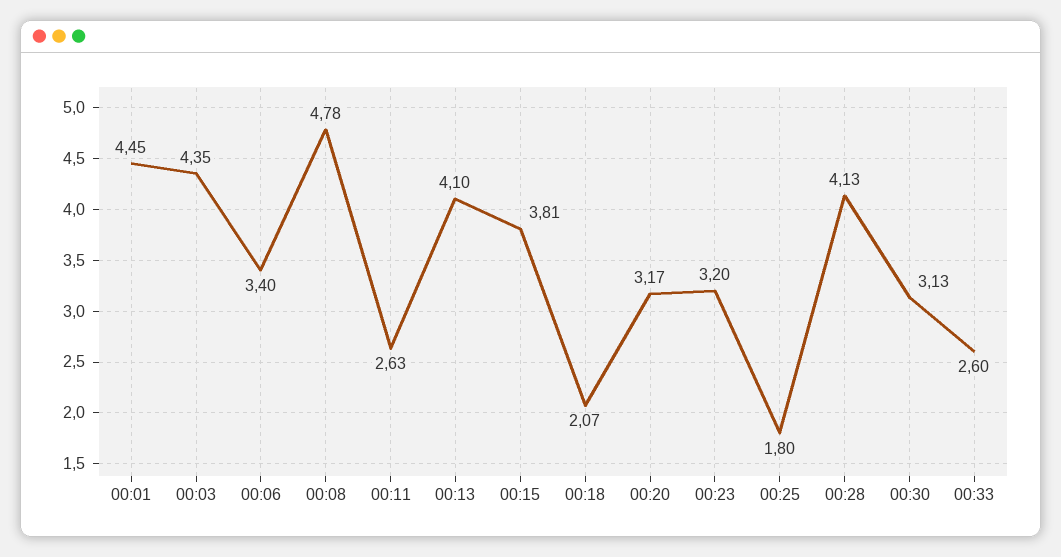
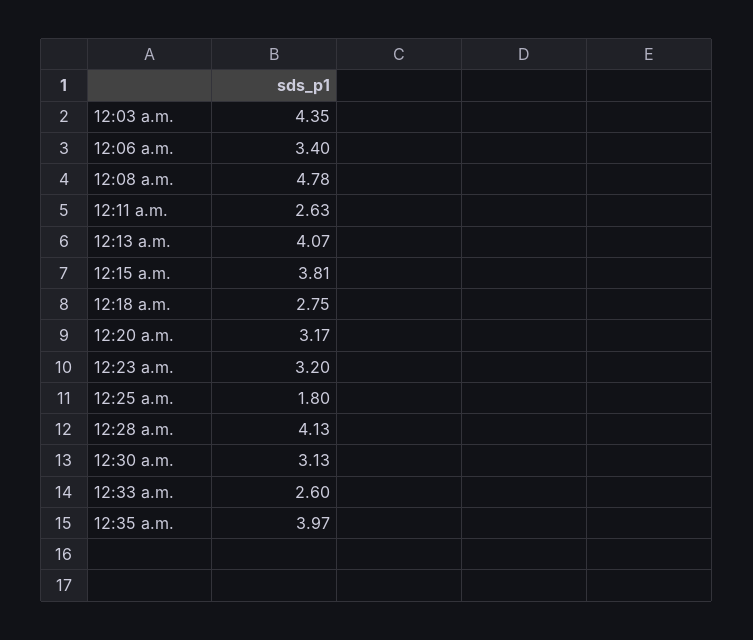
00:01: 4.45 -> none
00:13: 4.1 -> 4.07
00:18: 2.07 -> 2.75
12:35 a.m.: none -> 3.97

